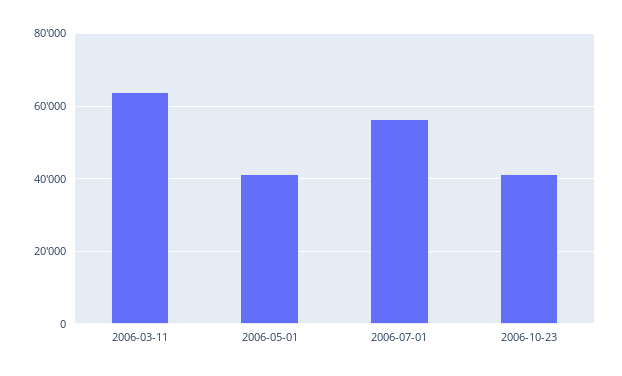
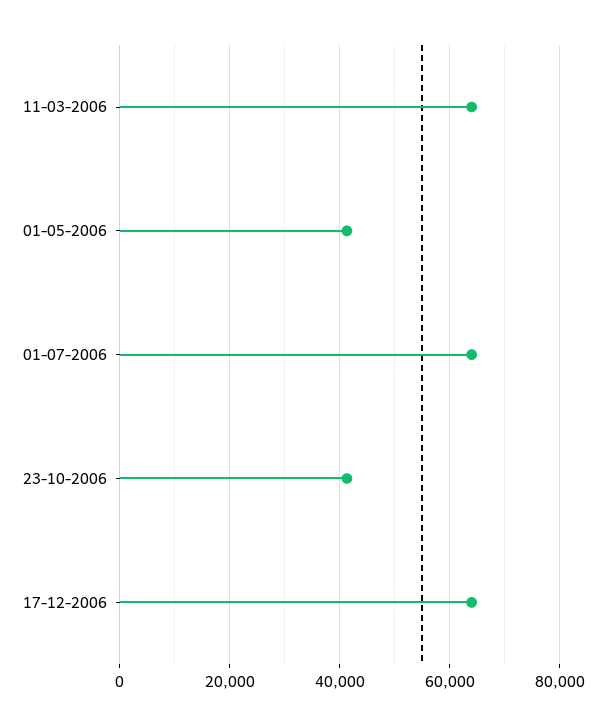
2006-07-01: 56000 -> 64000
17-12-2006: none -> 64000

